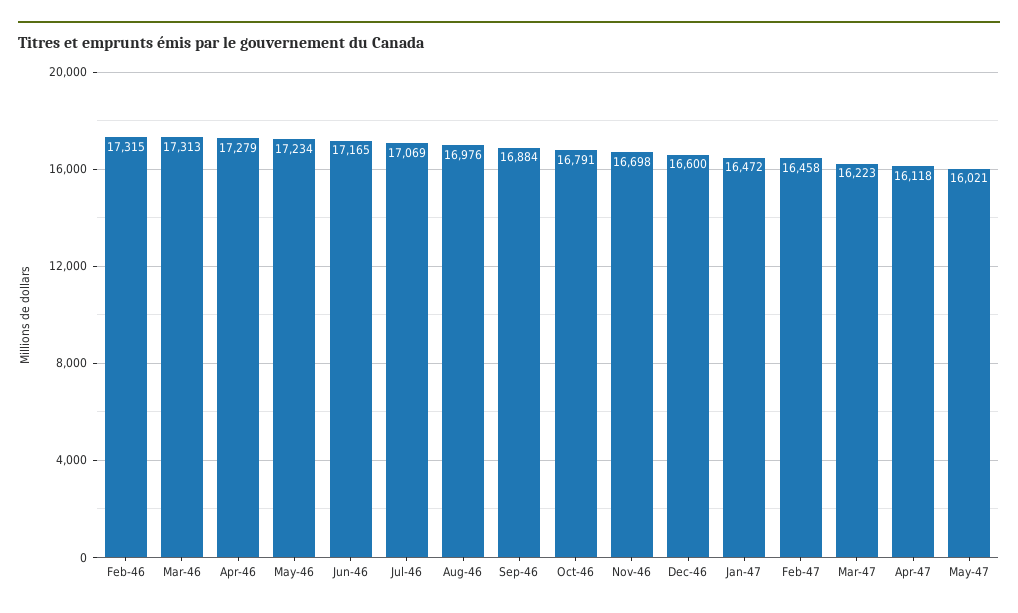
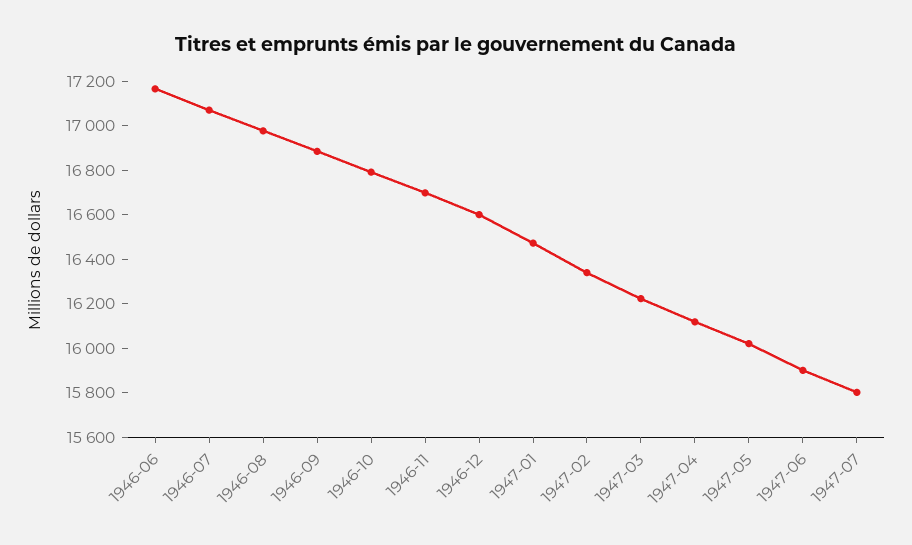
Feb-46: 17315 -> none
Mar-46: 17313 -> none
Apr-46: 17279 -> none
May-46: 17234 -> none
Feb-47: 16458 -> 16350
1947-06: none -> 15900
1947-07: none -> 15800

